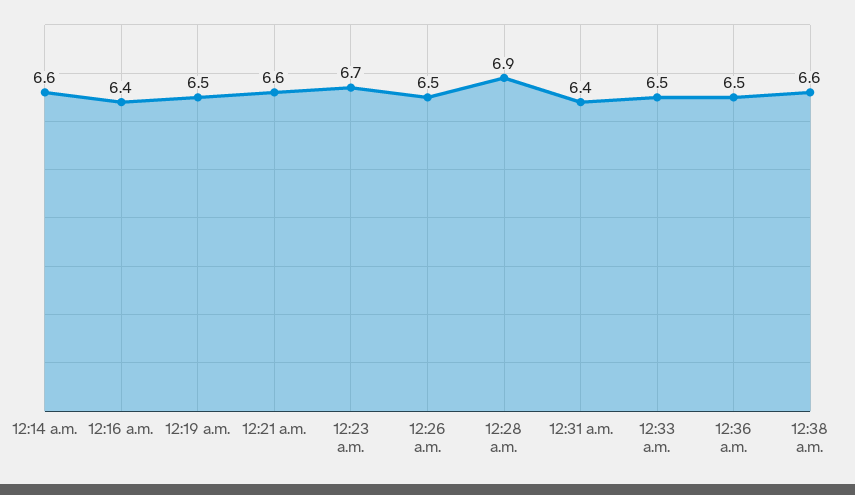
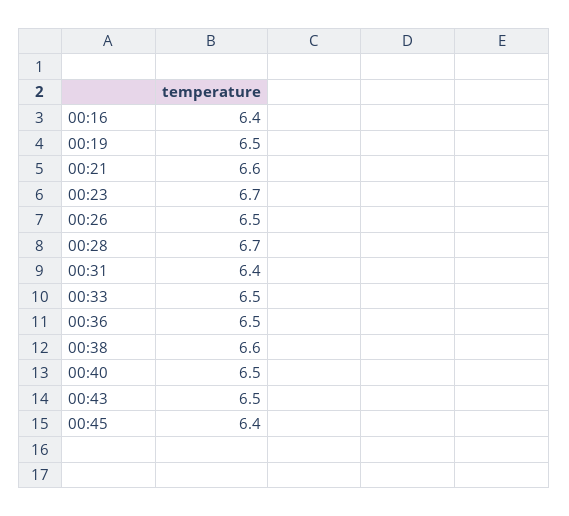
12:14 a.m.: 6.6 -> none
12:28 a.m.: 6.9 -> 6.7
00:40: none -> 6.5
00:43: none -> 6.5
00:45: none -> 6.4

